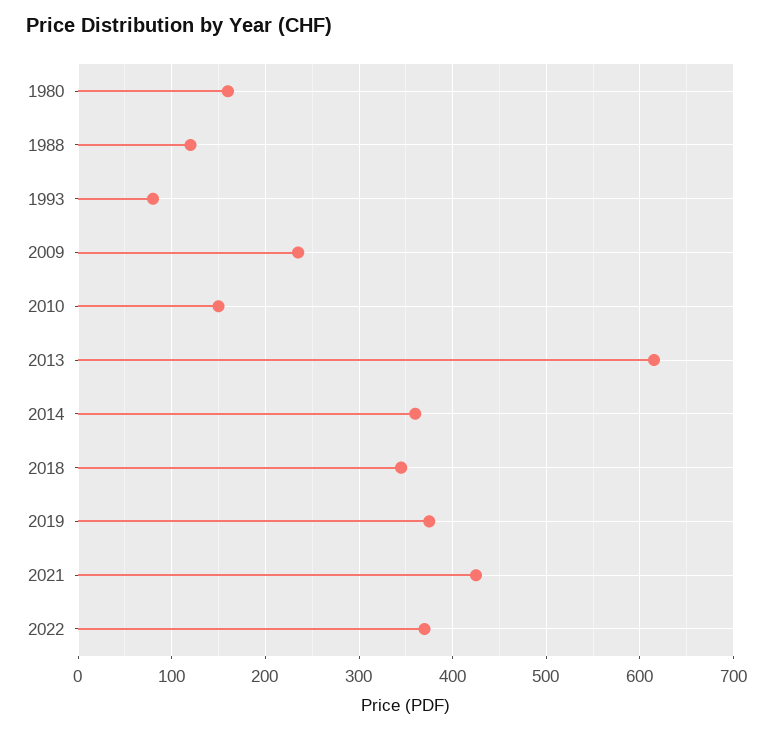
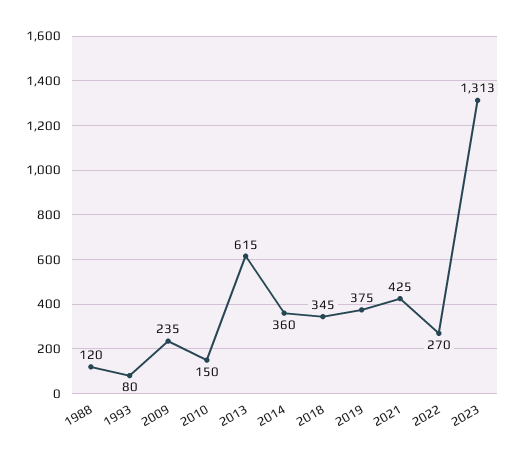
1980: 160 -> none
2022: 370 -> 270
2023: none -> 1313

